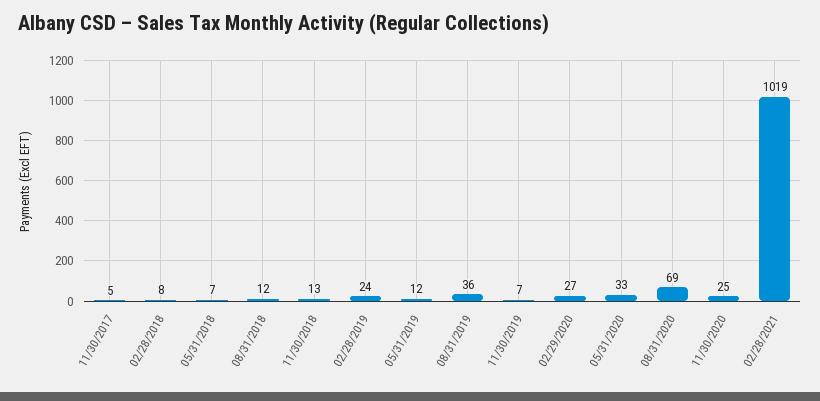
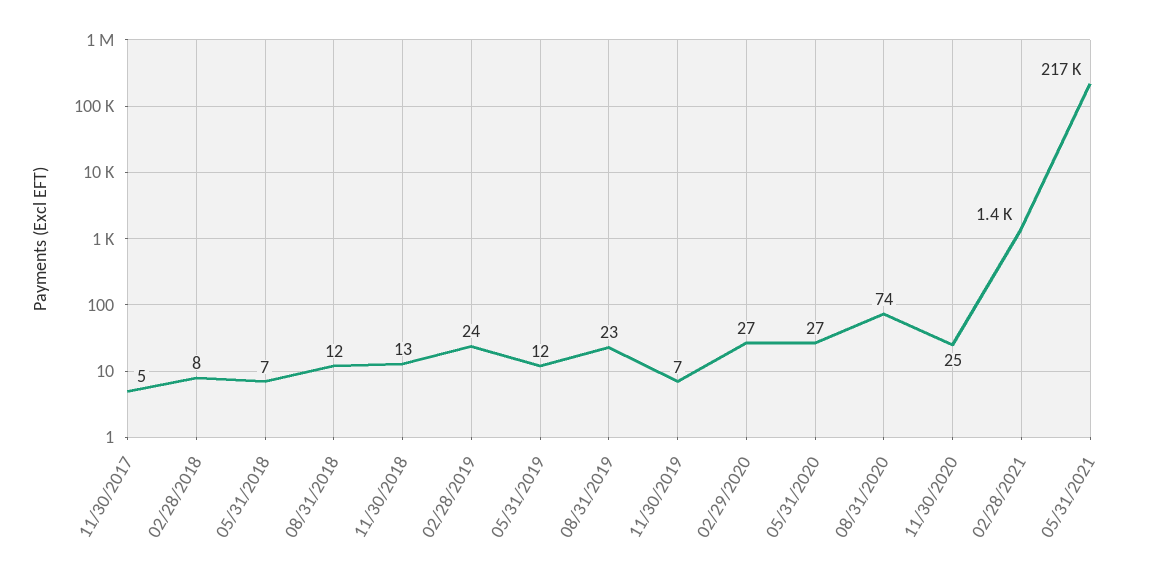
08/31/2019: 36 -> 23
05/31/2020: 33 -> 27
08/31/2020: 69 -> 74
02/28/2021: 1019 -> 1400
05/31/2021: none -> 217000

